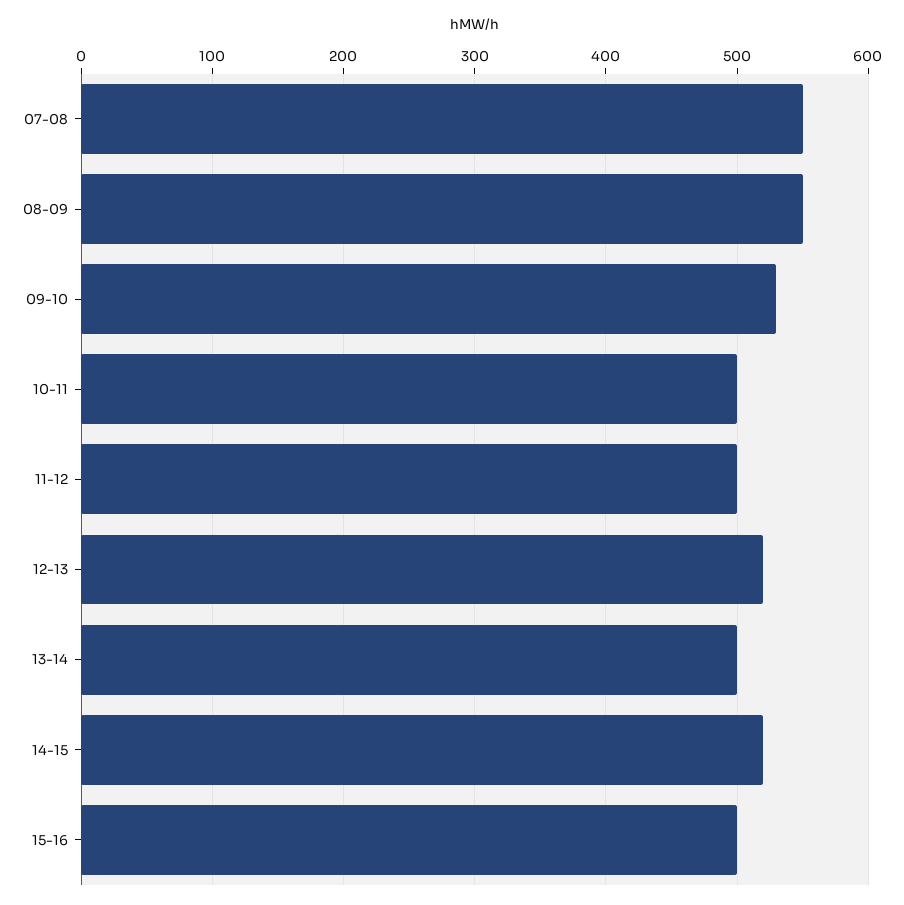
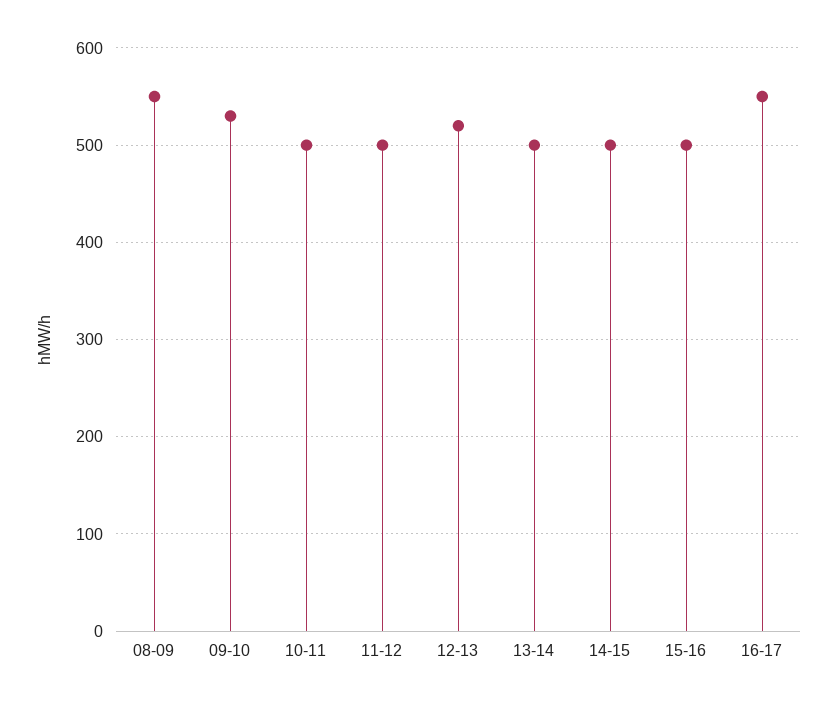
07-08: 550 -> none
14-15: 520 -> 500
16-17: none -> 550

